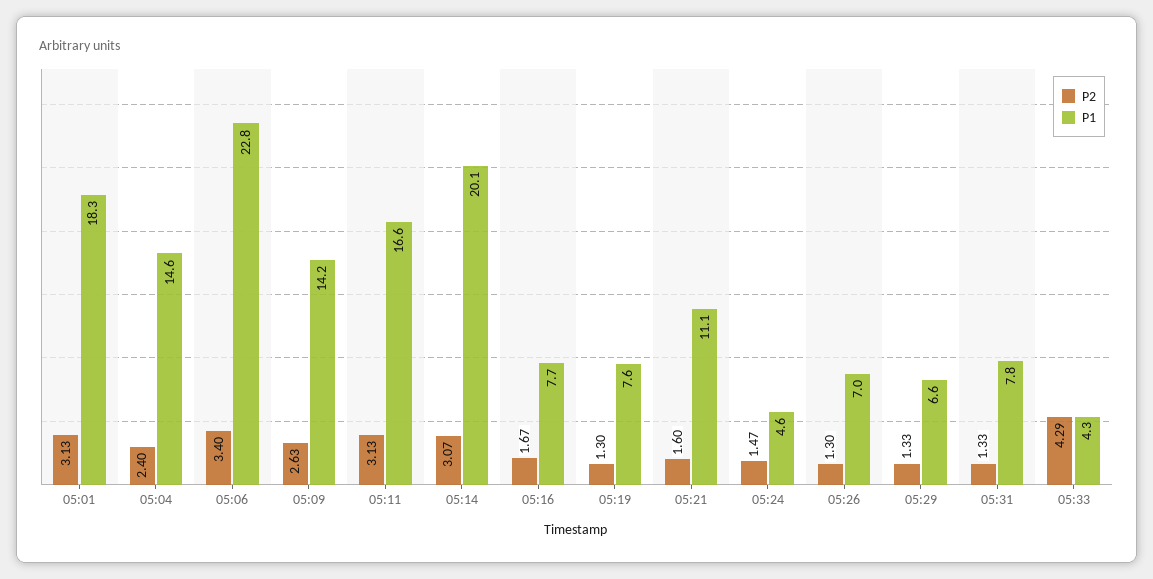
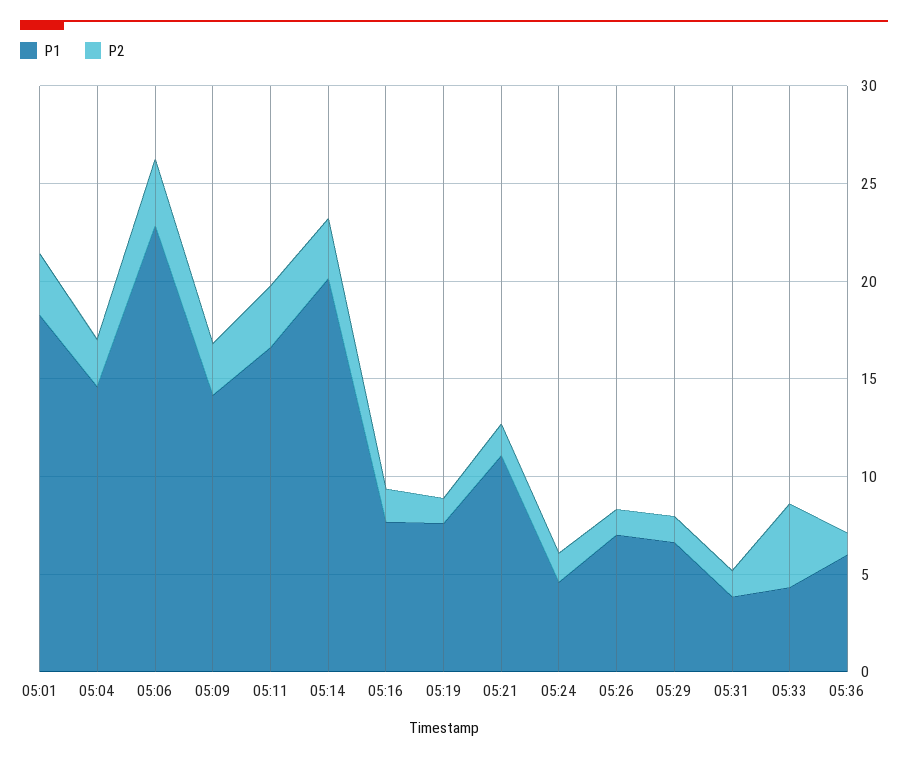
P1, 05:31: 7.8 -> 4
P1, 05:36: none -> 6
P2, 05:36: none -> 1

